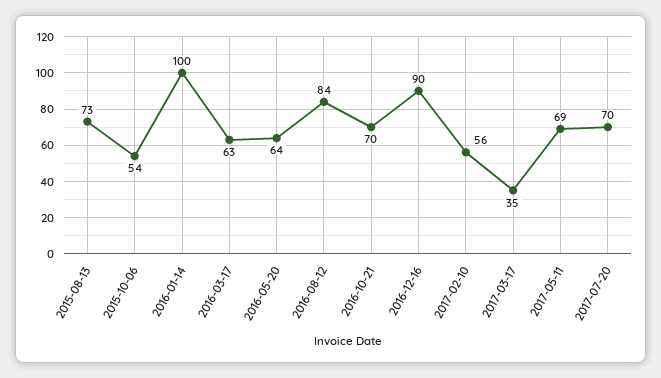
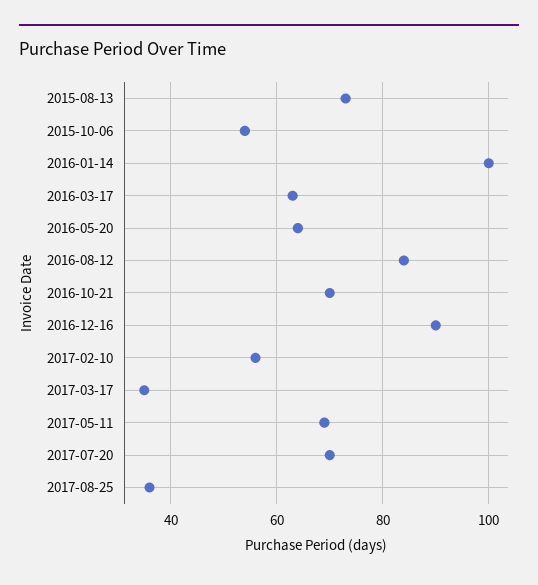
2017-08-25: none -> 35

